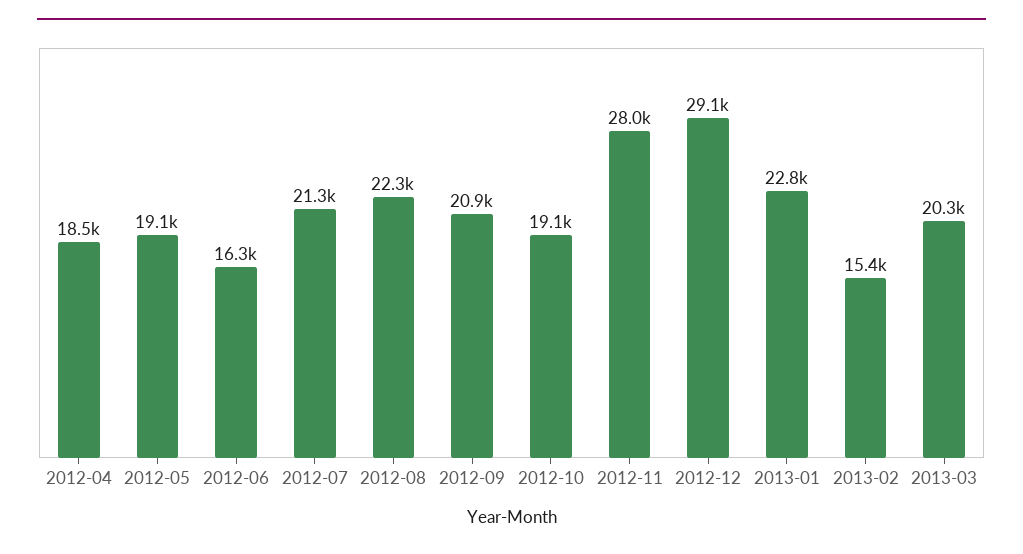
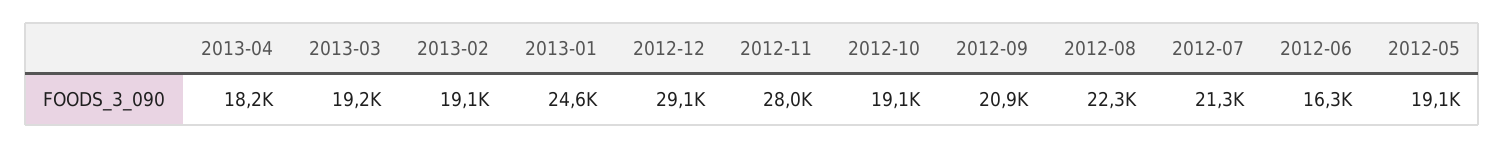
2012-04: 18500 -> none
2013-01: 22800 -> 24600
2013-02: 15400 -> 19100
2013-03: 20300 -> 19200
2013-04: none -> 18200

